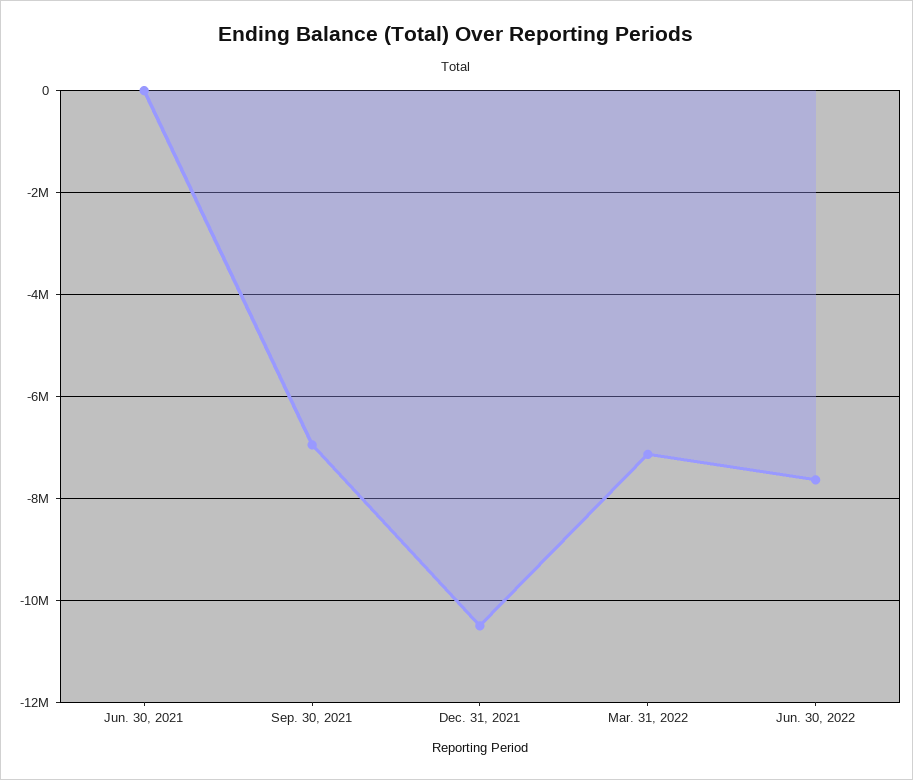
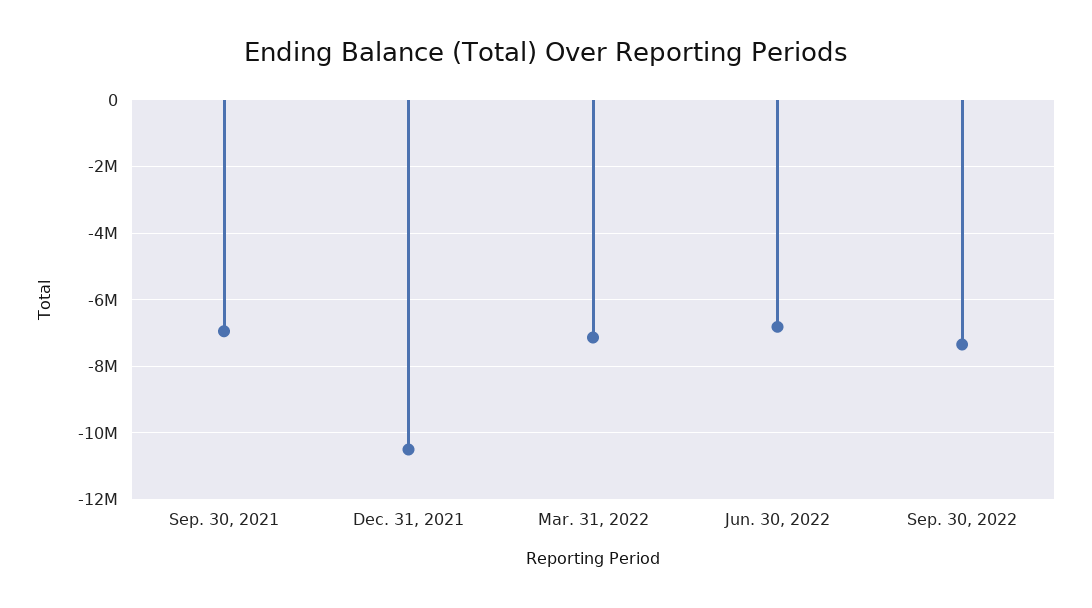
Jun. 30, 2021: 0 -> none
Jun. 30, 2022: -7600000 -> -6800000
Sep. 30, 2022: none -> -7400000

